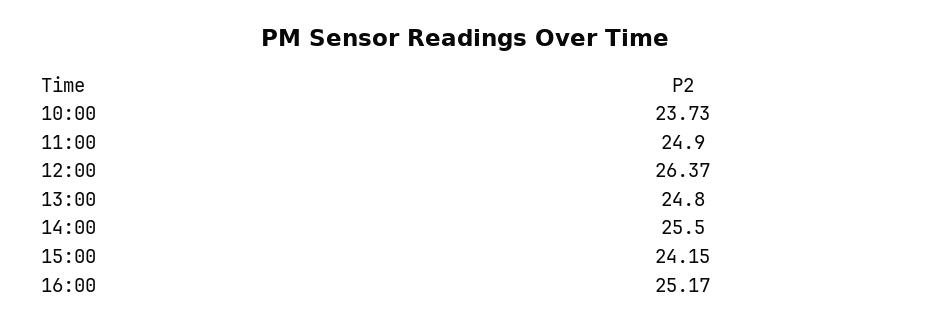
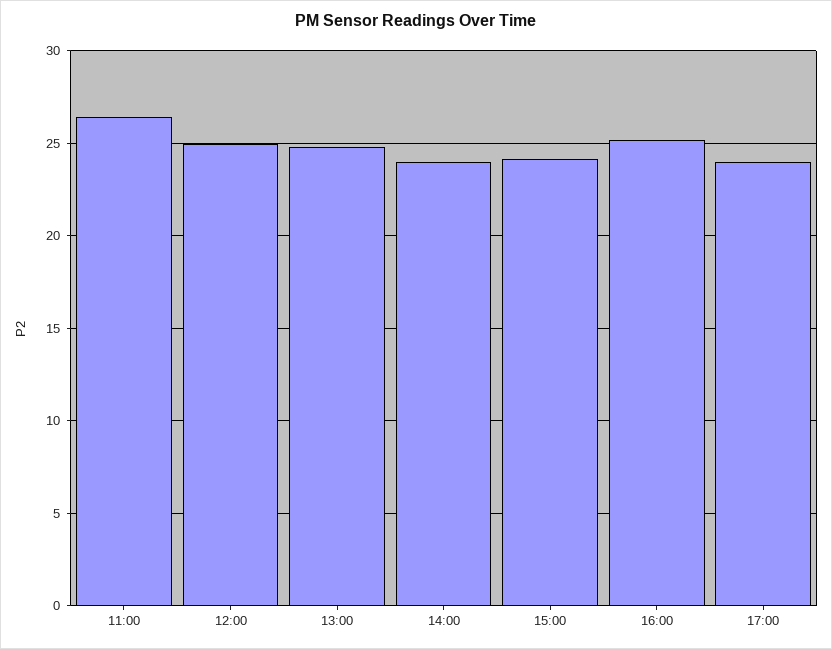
10:00: 23.73 -> none
11:00: 24.9 -> 26.5
12:00: 26.37 -> 25
14:00: 25.5 -> 24
17:00: none -> 24

